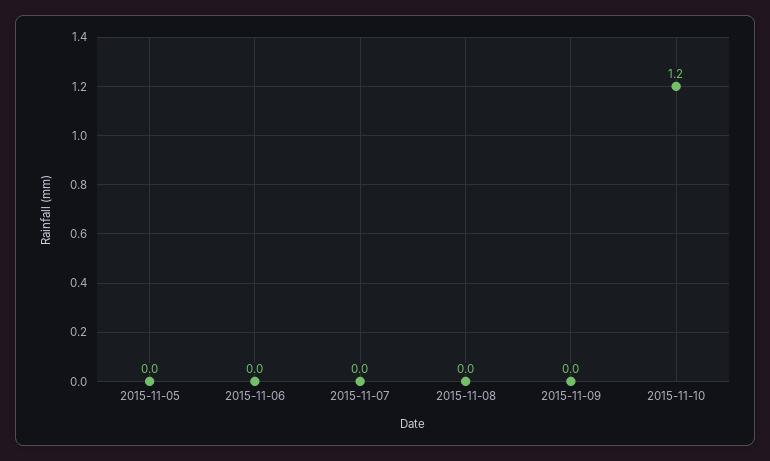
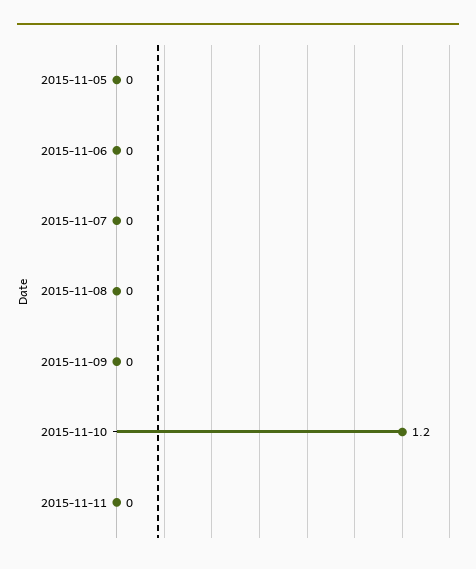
2015-11-11: none -> 0

